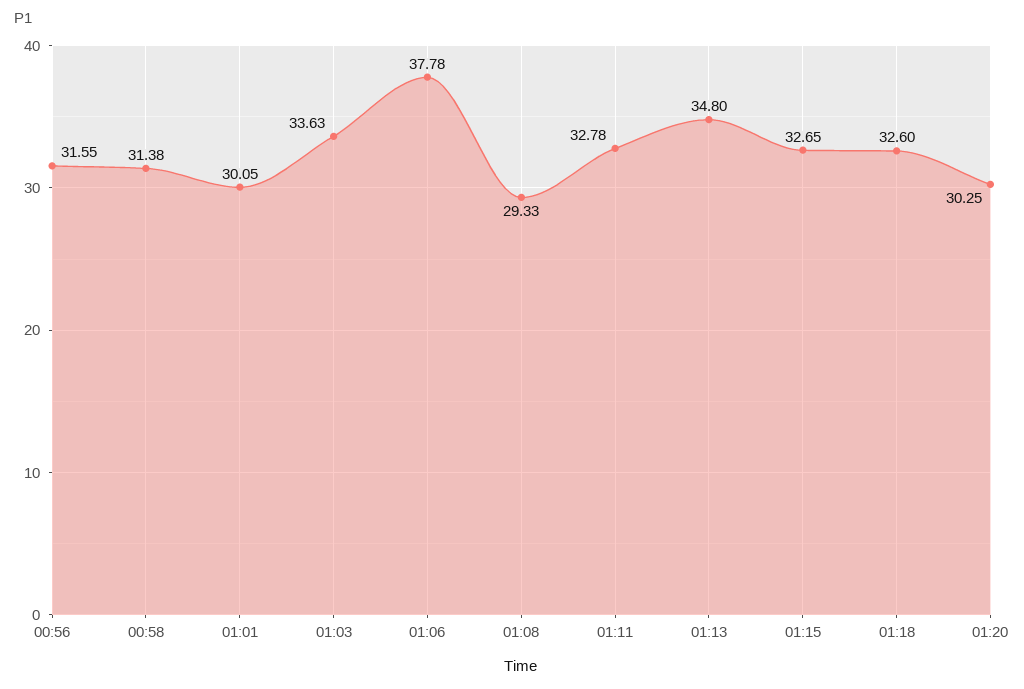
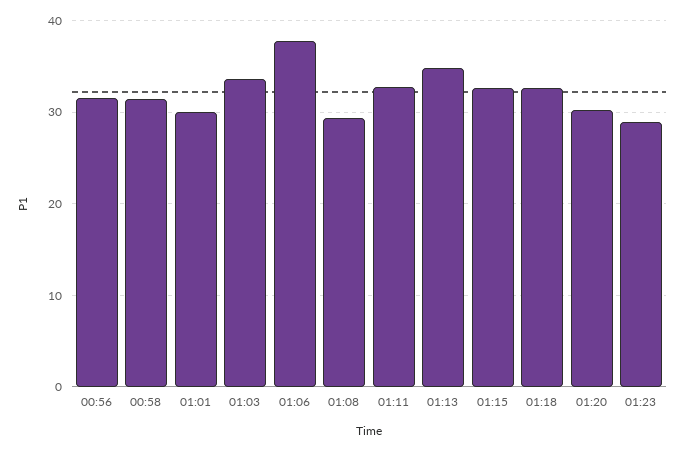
01:23: none -> 29

